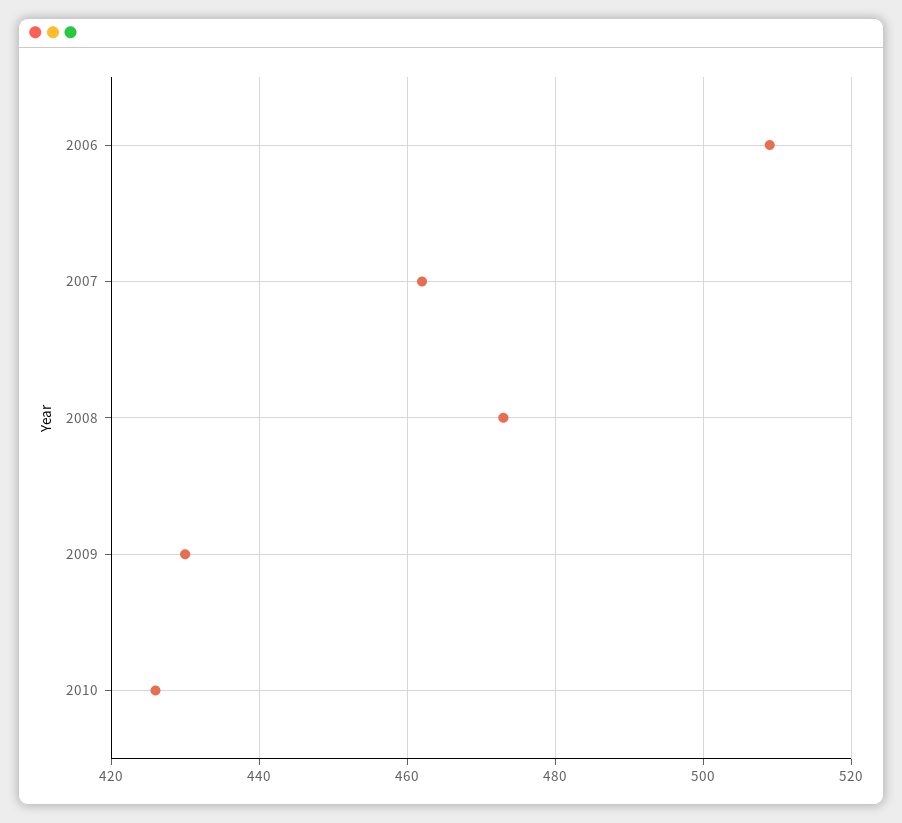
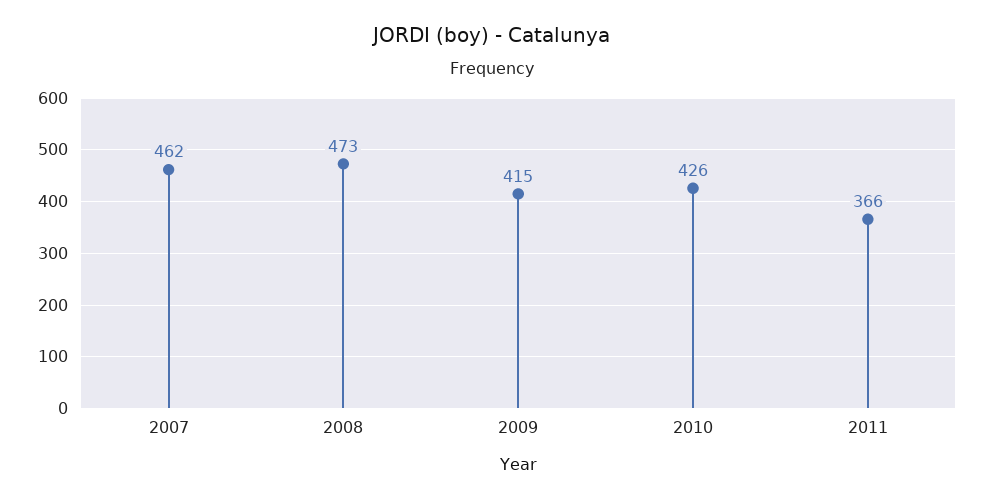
2006: 510 -> none
2009: 430 -> 415
2011: none -> 366

